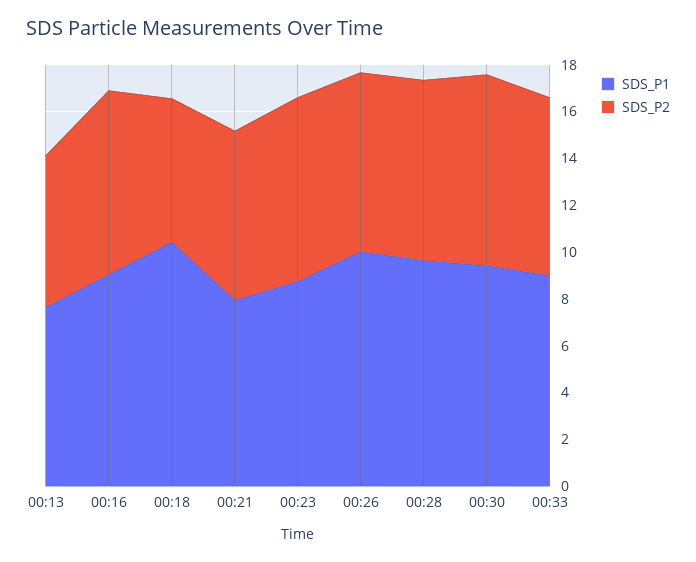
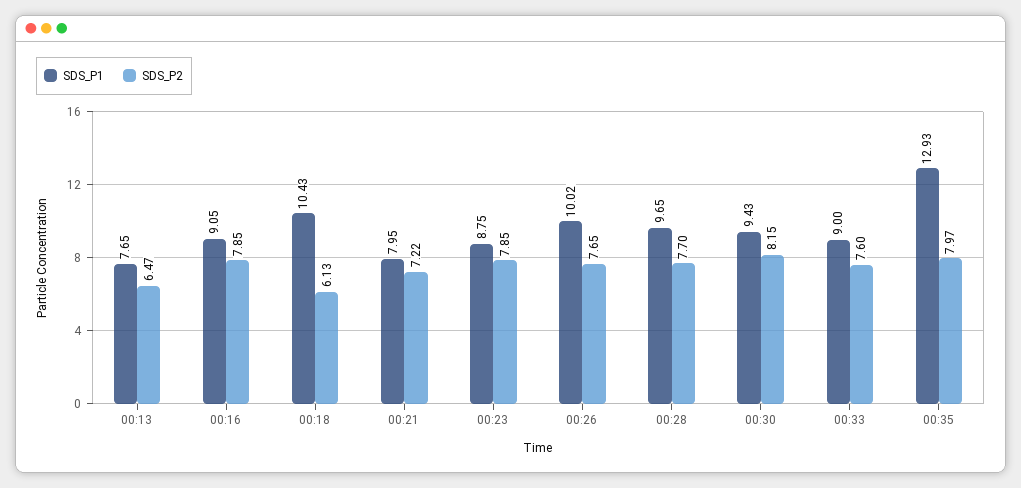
SDS_P1, 00:35: none -> 12.93
SDS_P2, 00:35: none -> 7.97

